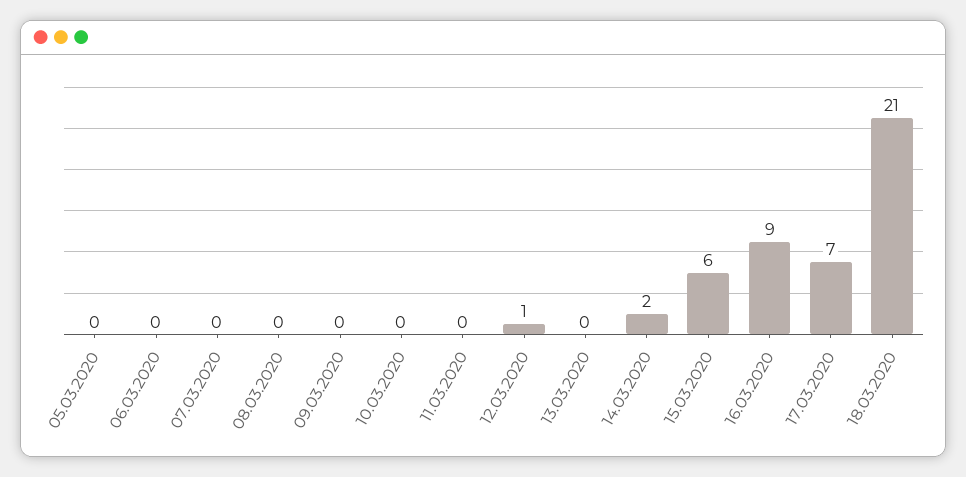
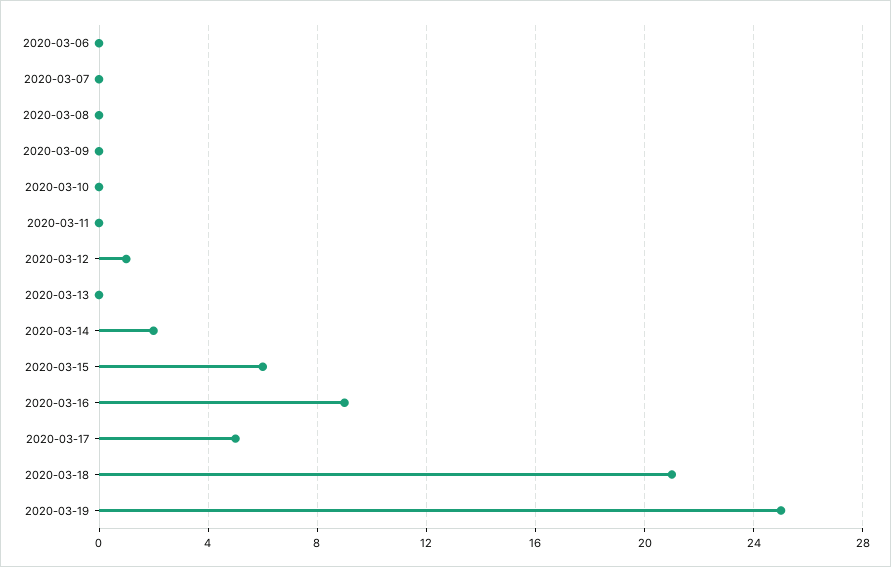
05.03.2020: 0 -> none
17.03.2020: 7 -> 5
2020-03-19: none -> 25

